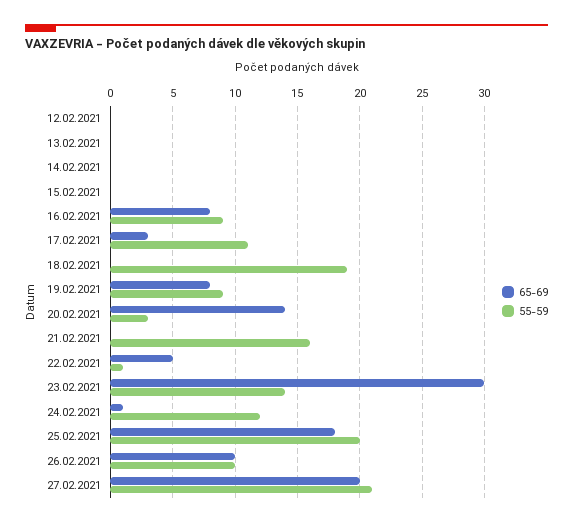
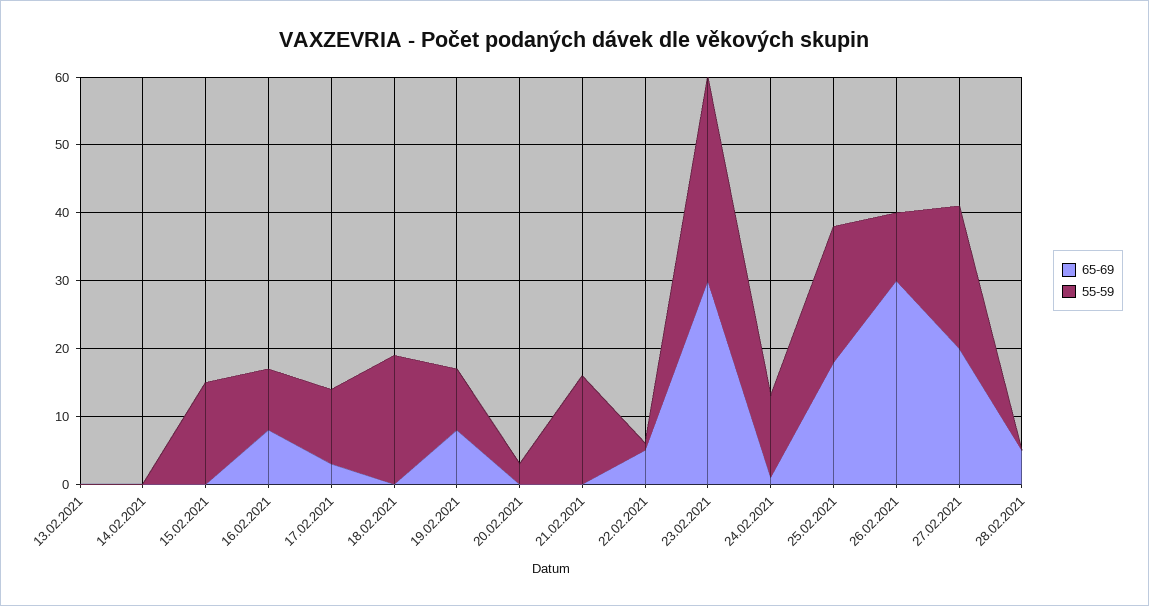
65-69, 12.02.2021: 0 -> none
55-59, 12.02.2021: 0 -> none
55-59, 15.02.2021: 0 -> 15
65-69, 20.02.2021: 14 -> 0
55-59, 23.02.2021: 14 -> 30
65-69, 26.02.2021: 10 -> 30
65-69, 28.02.2021: none -> 5
55-59, 28.02.2021: none -> 0

